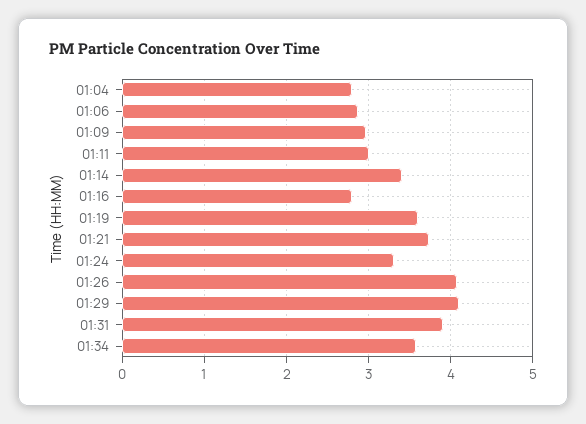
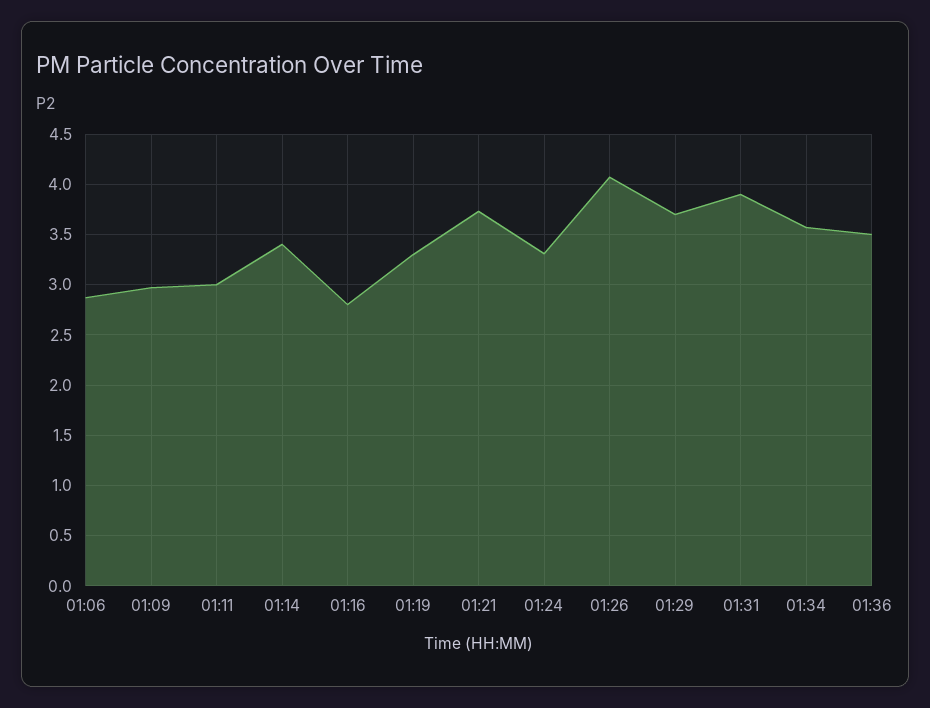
01:04: 2.8 -> none
01:19: 3.6 -> 3.3
01:29: 4.1 -> 3.7
01:36: none -> 3.5

